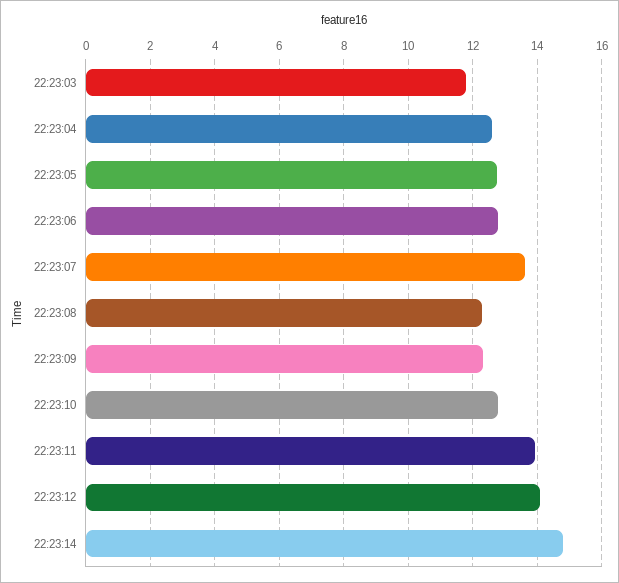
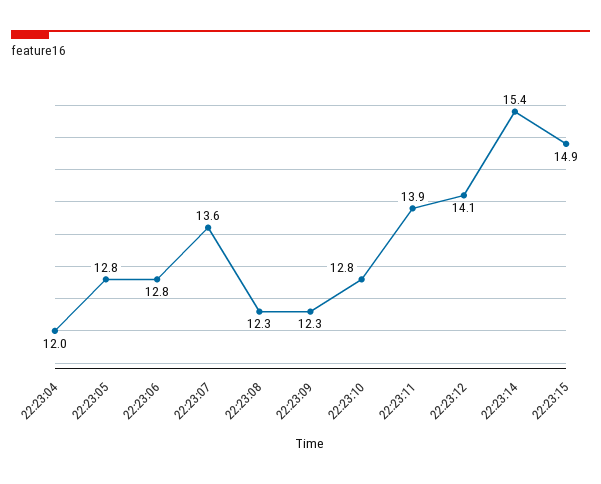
22:23:03: 11.8 -> none
22:23:04: 12.6 -> 12
22:23:14: 14.8 -> 15.4
22:23:15: none -> 14.9

